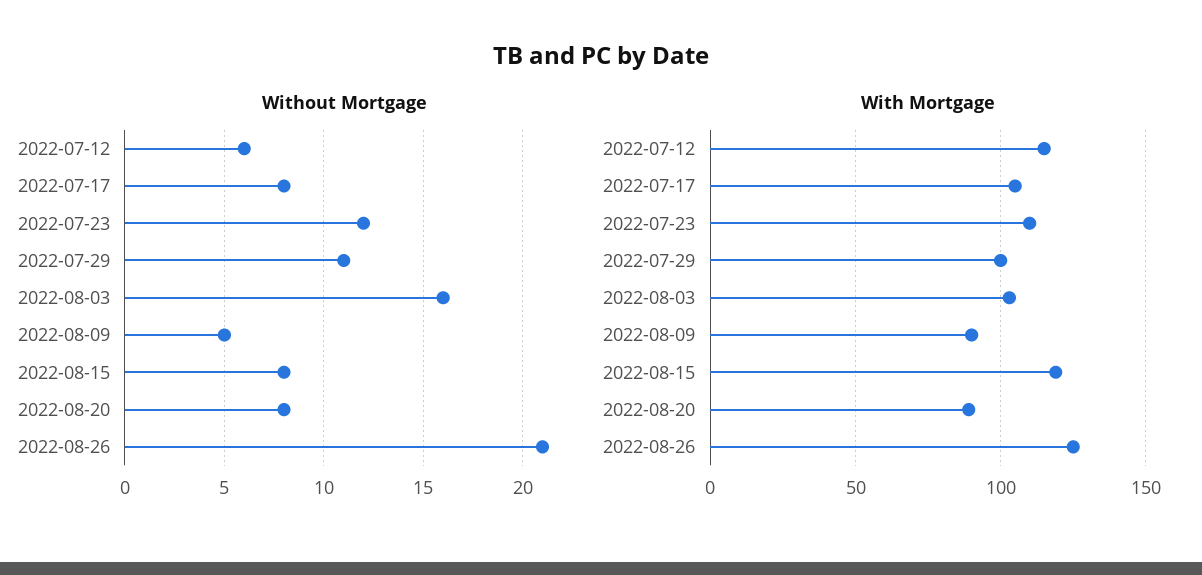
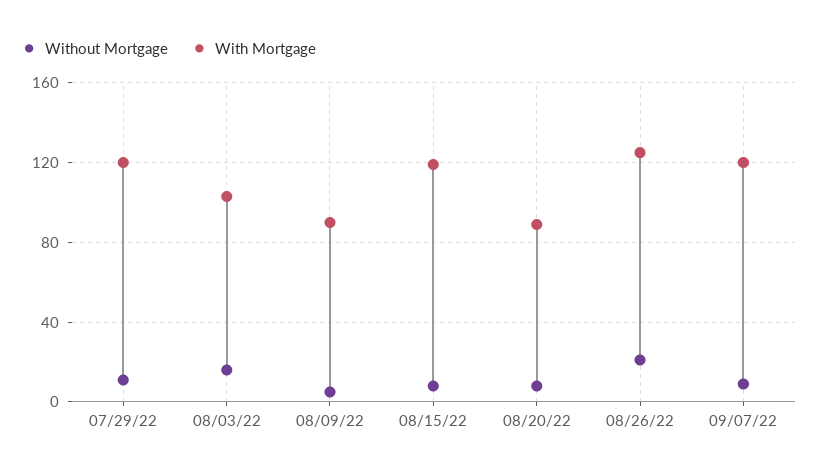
Without Mortgage, 2022-07-12: 6 -> none
Without Mortgage, 2022-07-17: 8 -> none
Without Mortgage, 2022-07-23: 12 -> none
With Mortgage, 2022-07-12: 115 -> none
With Mortgage, 2022-07-17: 105 -> none
With Mortgage, 2022-07-23: 110 -> none
With Mortgage, 2022-07-29: 100 -> 120
Without Mortgage, 09/07/22: none -> 10
With Mortgage, 09/07/22: none -> 120

